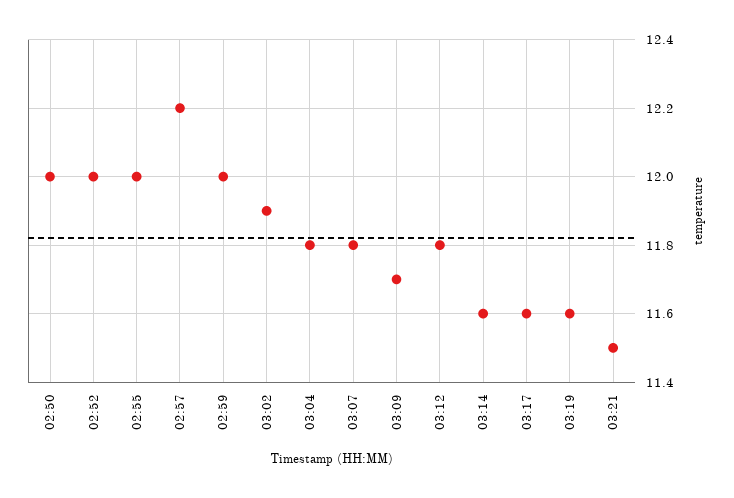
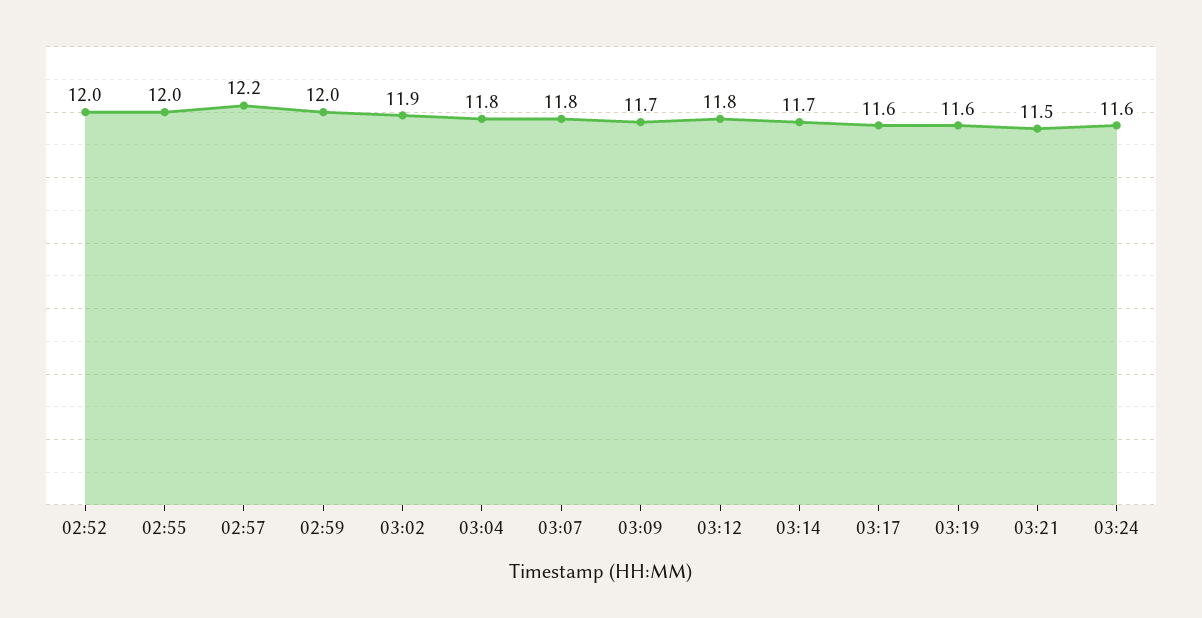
02:50: 12 -> none
03:14: 11.6 -> 11.7
03:24: none -> 11.6

